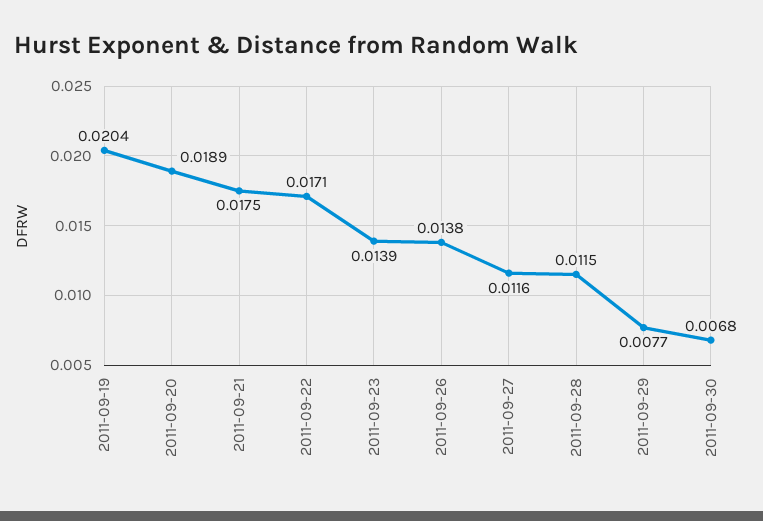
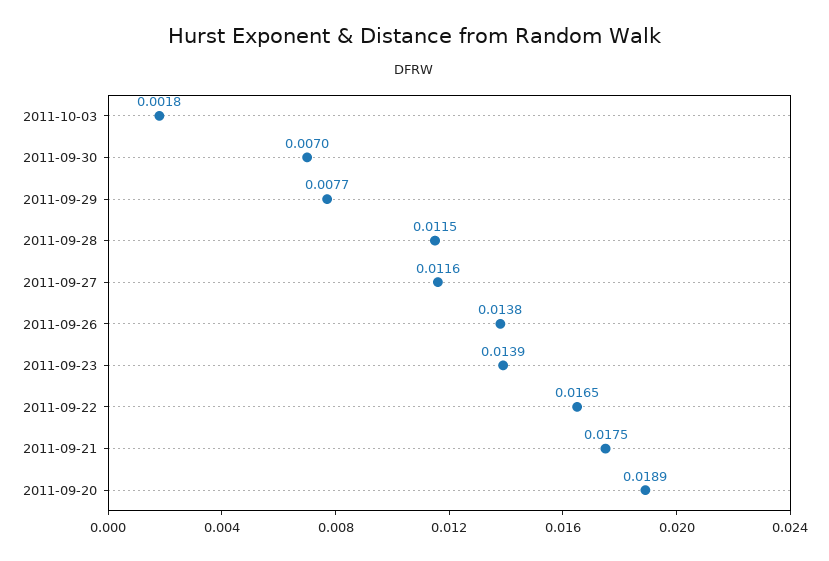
2011-09-19: 0.0204 -> none
2011-09-22: 0.0171 -> 0.0165
2011-09-30: 0.0068 -> 0.007
2011-10-03: none -> 0.0018

